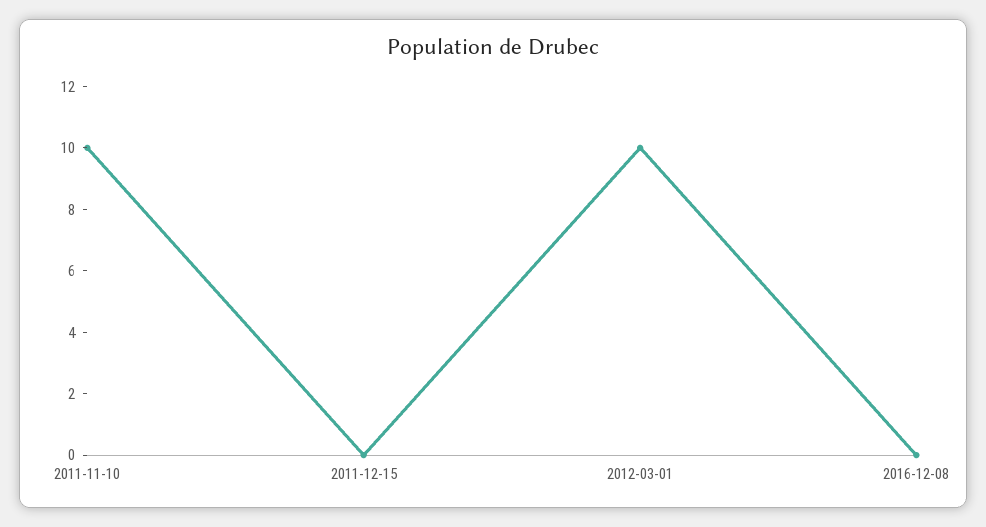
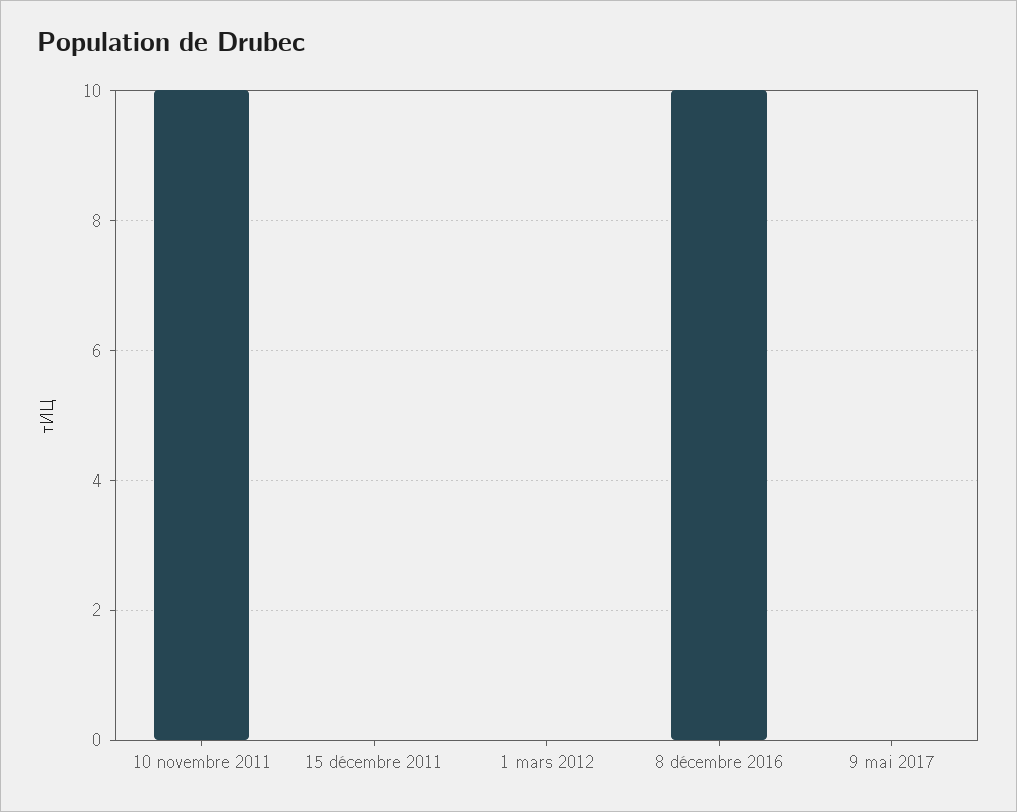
2012-03-01: 10 -> 0
2016-12-08: 0 -> 10
9 mai 2017: none -> 0

